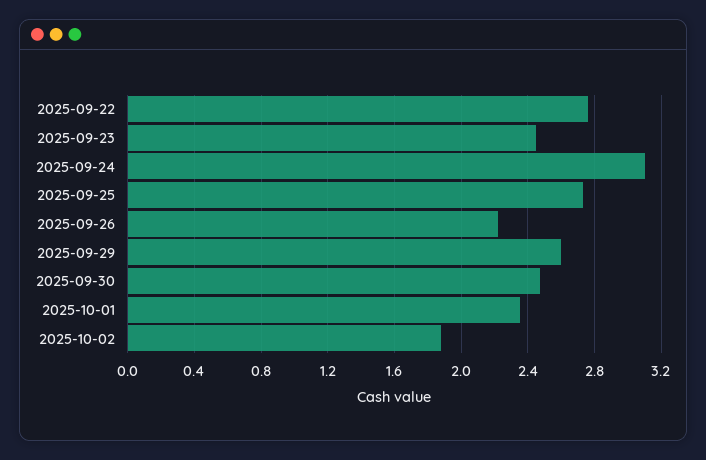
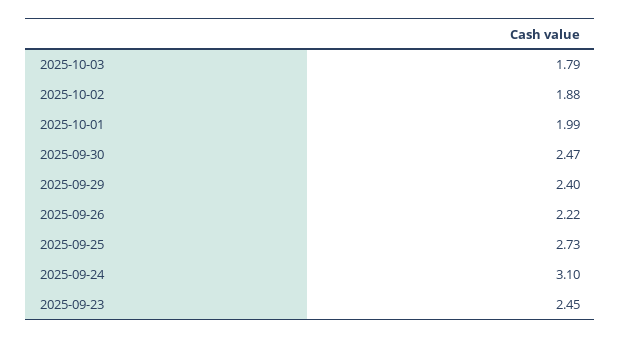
2025-09-22: 2.75 -> none
2025-09-29: 2.6 -> 2.4
2025-10-01: 2.35 -> 1.99
2025-10-03: none -> 1.79

